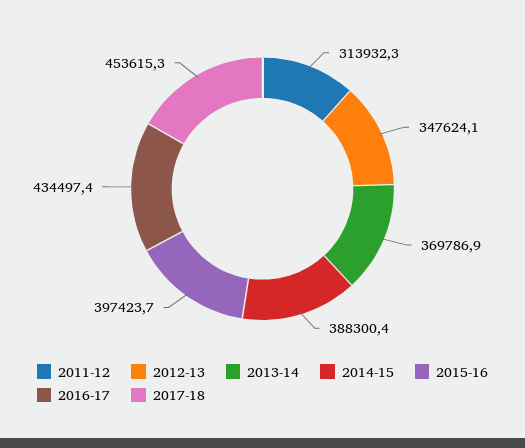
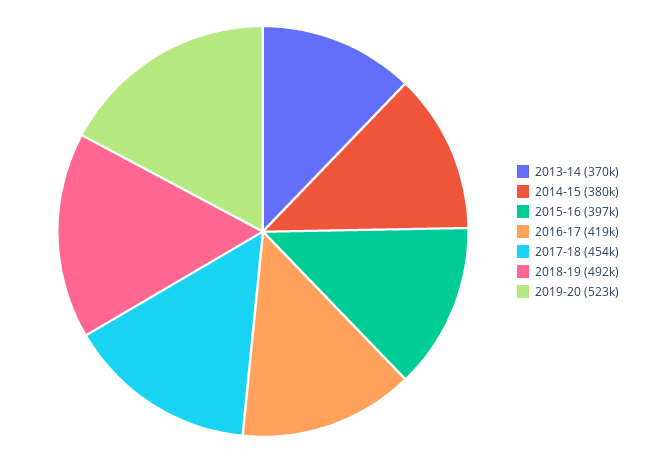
2011-12: 313932.3 -> none
2012-13: 347624.1 -> none
2014-15: 388300.4 -> 380000
2016-17: 434497.4 -> 419000
2018-19: none -> 492000
2019-20: none -> 523000

